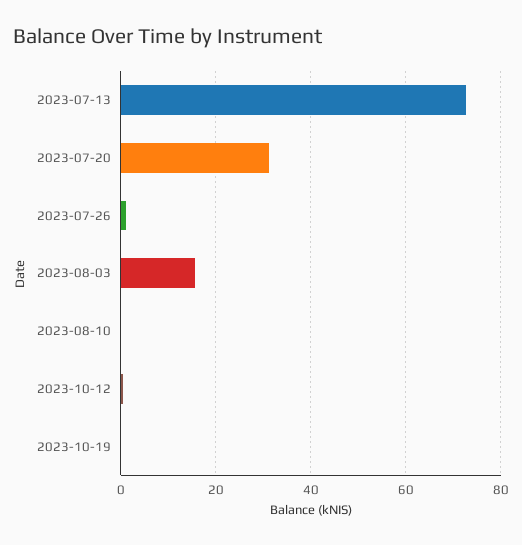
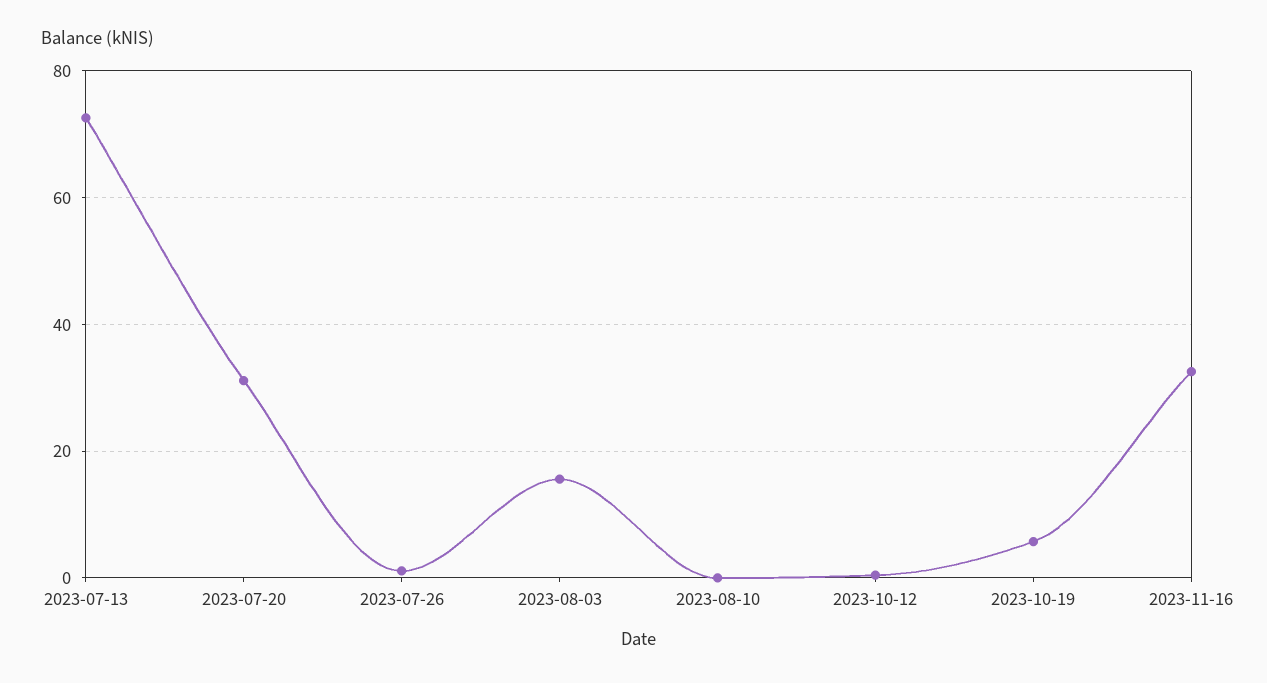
2023-10-19: 0 -> 6
2023-11-16: none -> 32

